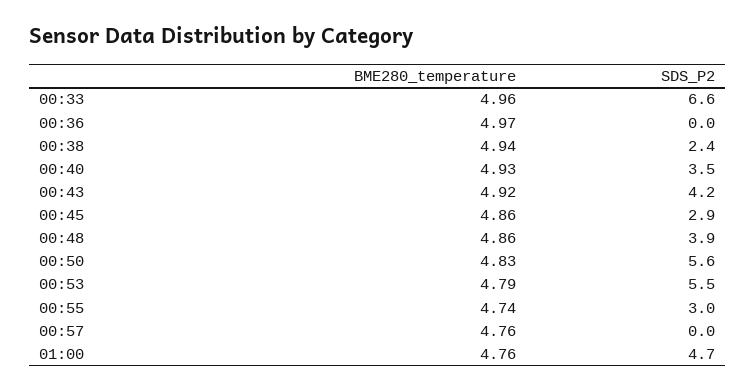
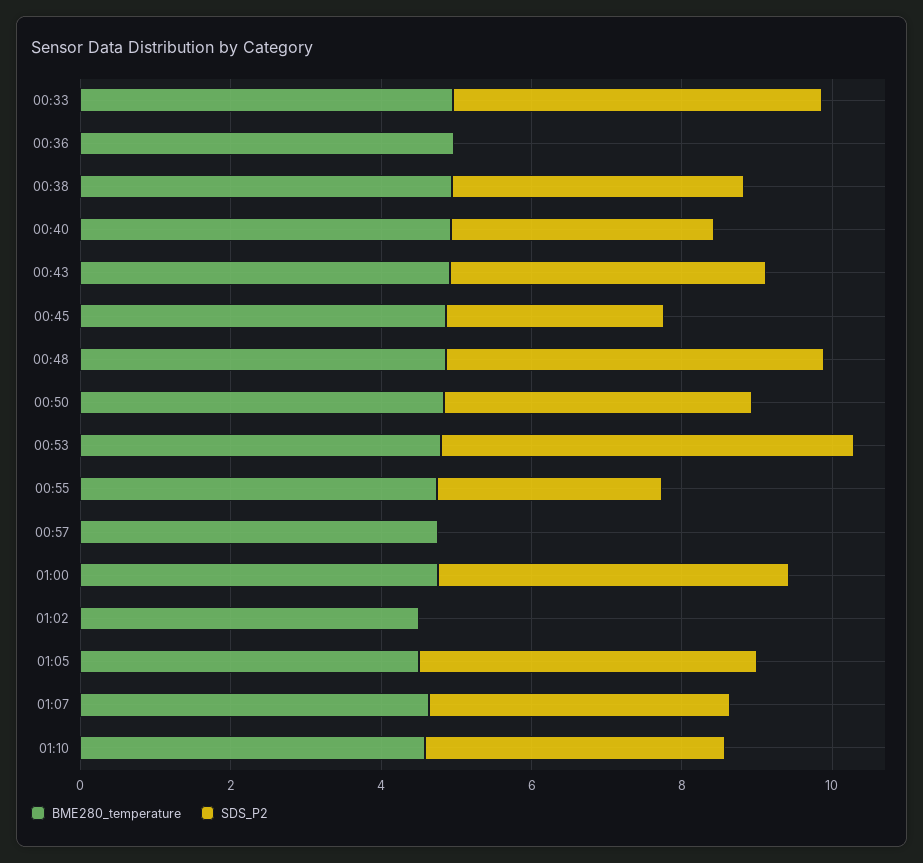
SDS_P2, 00:33: 6.6 -> 5
SDS_P2, 00:38: 2.4 -> 4
SDS_P2, 00:48: 3.9 -> 5
SDS_P2, 00:50: 5.6 -> 4
BME280_temperature, 01:02: none -> 4.5
SDS_P2, 01:02: none -> 0
BME280_temperature, 01:05: none -> 4.5
SDS_P2, 01:05: none -> 4.5
BME280_temperature, 01:07: none -> 4.5
SDS_P2, 01:07: none -> 4
BME280_temperature, 01:10: none -> 4.5
SDS_P2, 01:10: none -> 4

